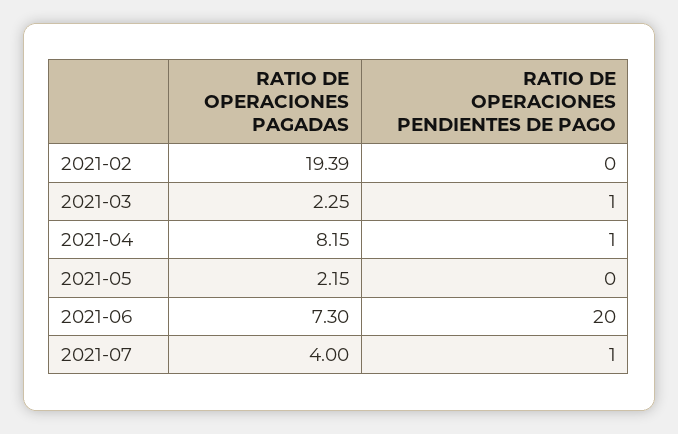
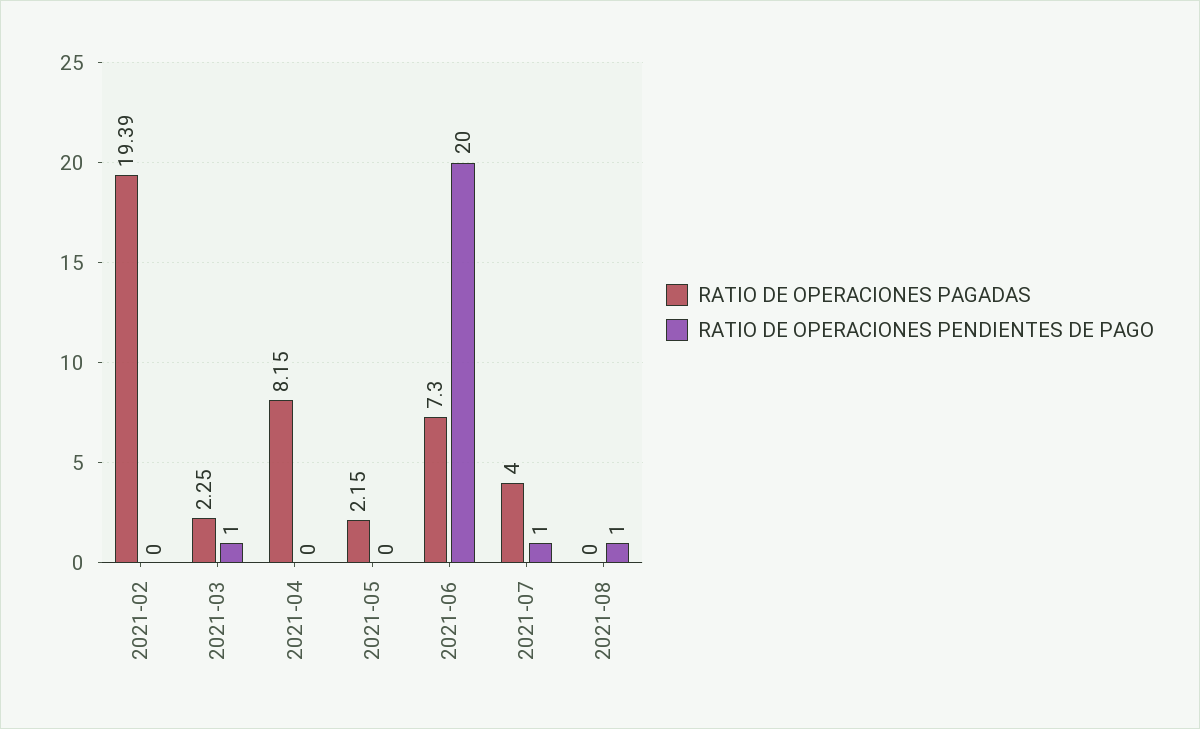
RATIO DE OPERACIONES PENDIENTES DE PAGO, 2021-04: 1 -> 0
RATIO DE OPERACIONES PAGADAS, 2021-08: none -> 0
RATIO DE OPERACIONES PENDIENTES DE PAGO, 2021-08: none -> 1

